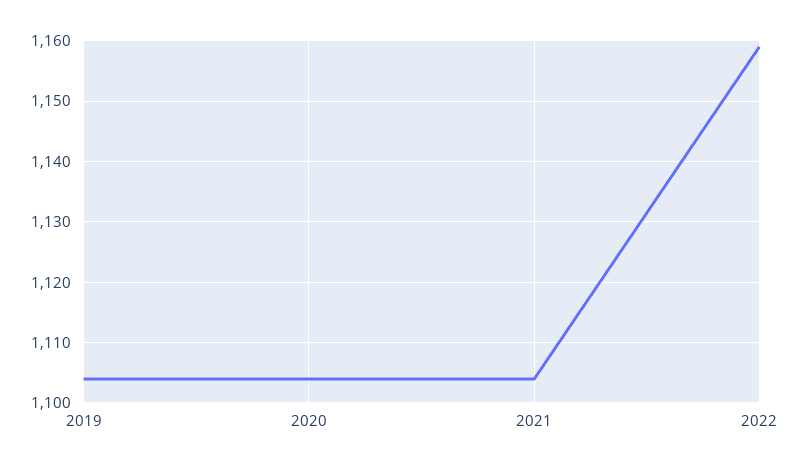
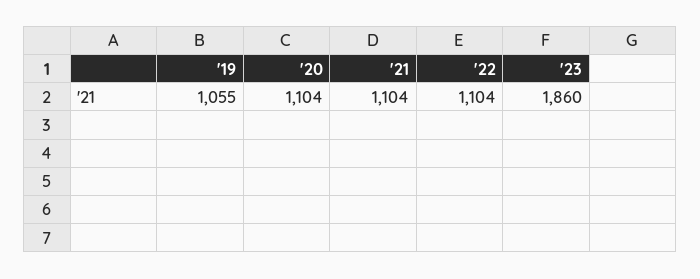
2019: 1104 -> 1055
2022: 1159 -> 1104
'23: none -> 1860

